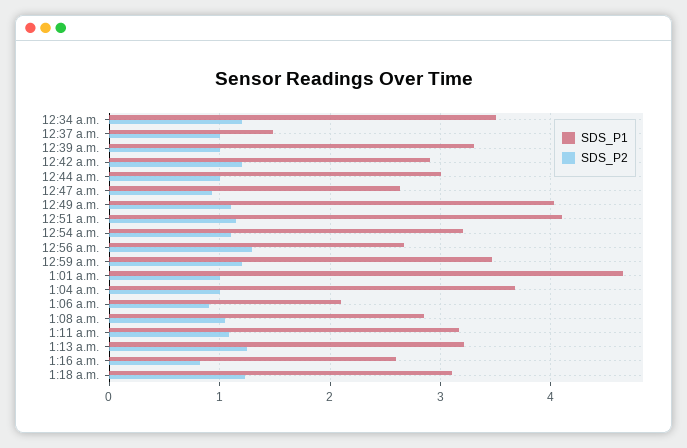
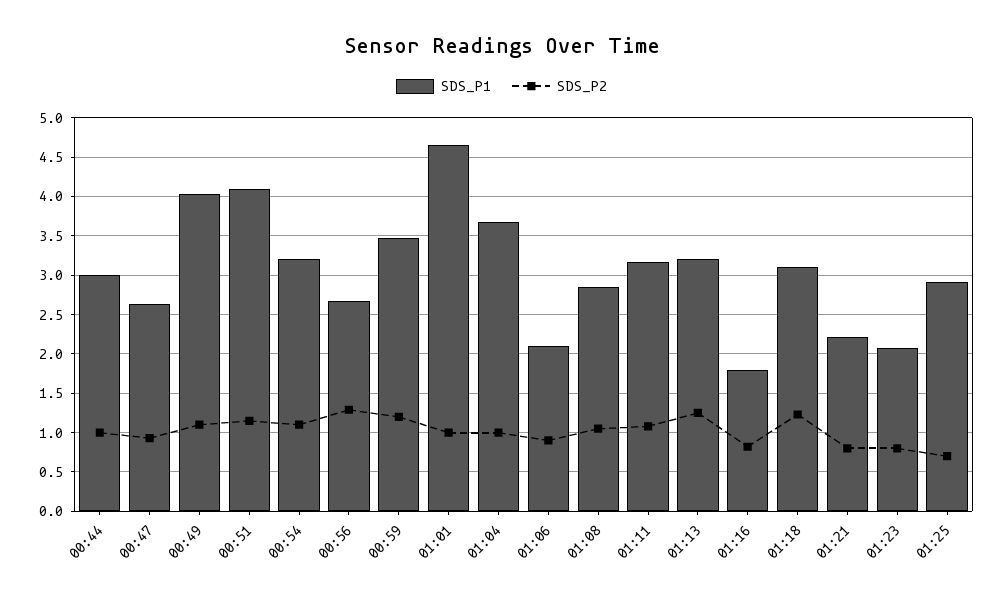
SDS_P1, 12:34 a.m.: 3.5 -> none
SDS_P2, 12:34 a.m.: 1.2 -> none
SDS_P1, 12:37 a.m.: 1.5 -> none
SDS_P2, 12:37 a.m.: 1 -> none
SDS_P1, 12:39 a.m.: 3.3 -> none
SDS_P2, 12:39 a.m.: 1 -> none
SDS_P1, 12:42 a.m.: 2.9 -> none
SDS_P2, 12:42 a.m.: 1.2 -> none
SDS_P1, 1:16 a.m.: 2.6 -> 1.8
SDS_P1, 01:21: none -> 2.2
SDS_P2, 01:21: none -> 0.8
SDS_P1, 01:23: none -> 2.1
SDS_P2, 01:23: none -> 0.8
SDS_P1, 01:25: none -> 2.9
SDS_P2, 01:25: none -> 0.7

